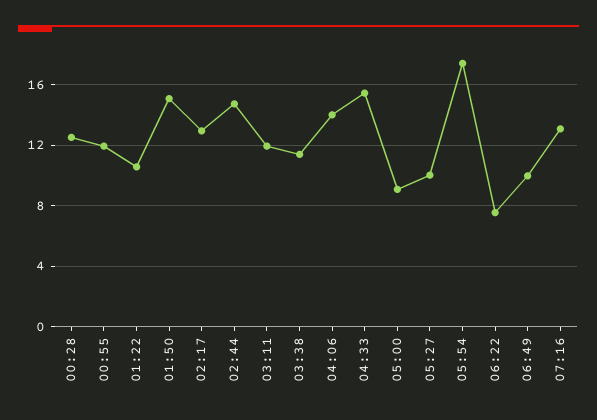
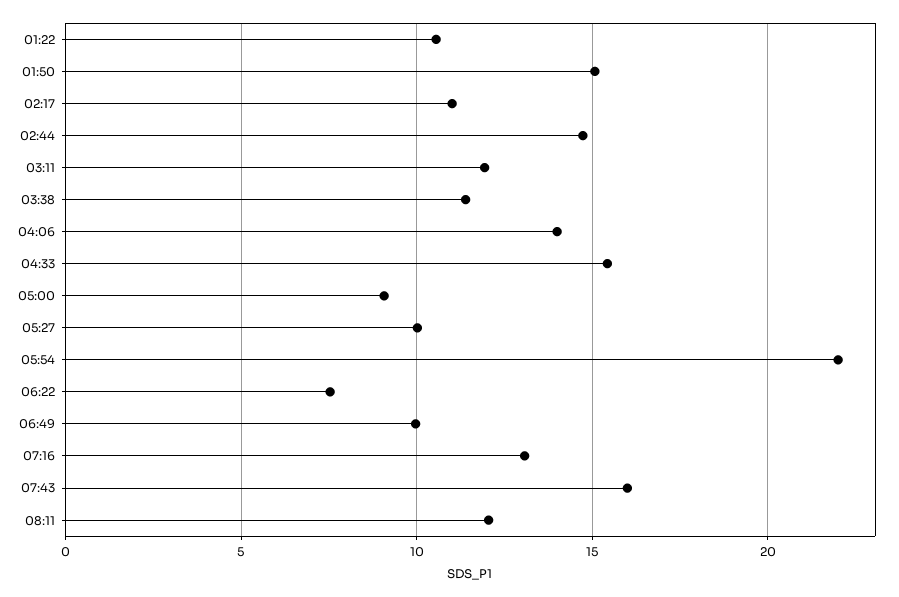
00:28: 12.5 -> none
00:55: 12 -> none
02:17: 13 -> 11
05:54: 17.5 -> 22
07:43: none -> 16
08:11: none -> 12

